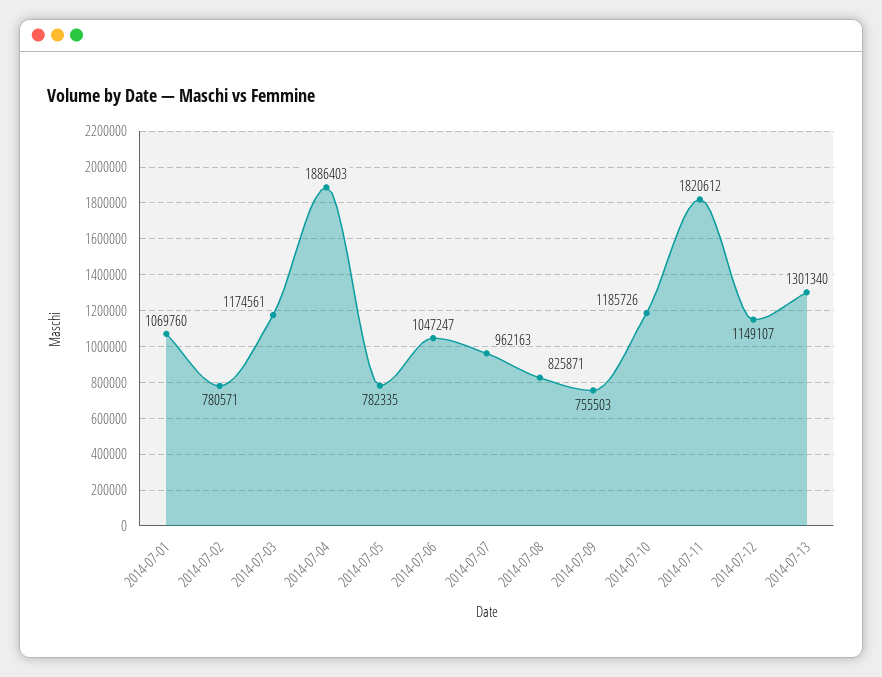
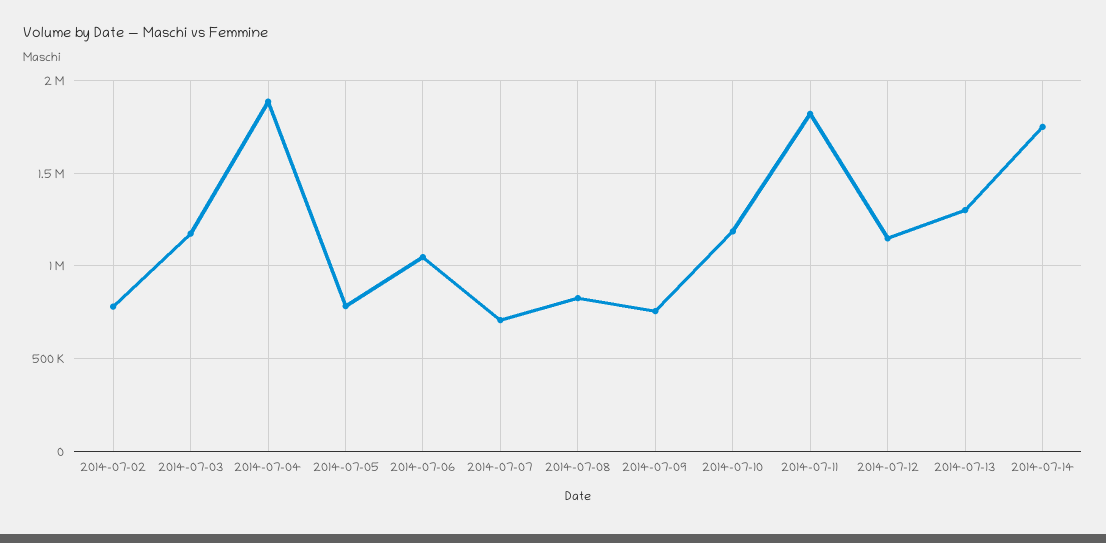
2014-07-01: 1069760 -> none
2014-07-07: 962163 -> 700000
2014-07-14: none -> 1750000

